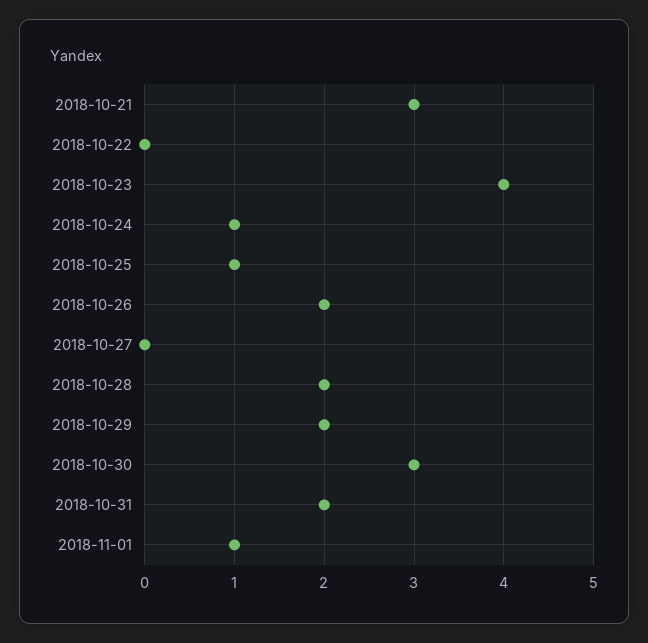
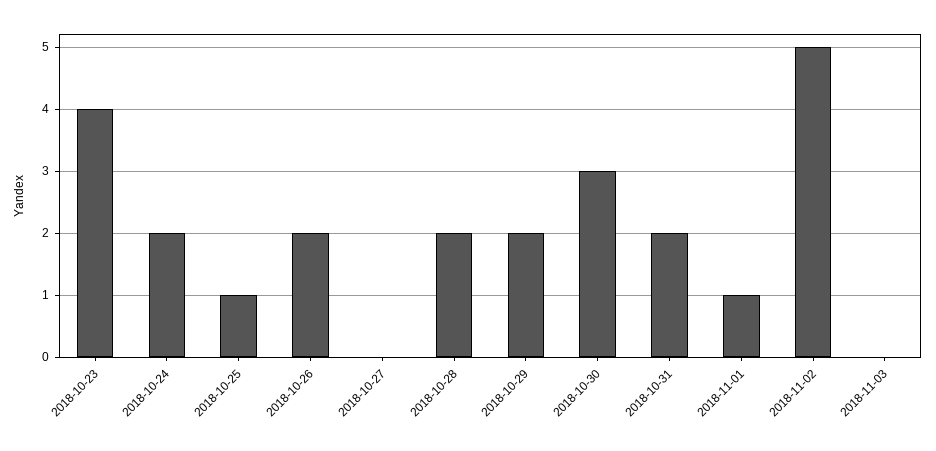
2018-10-21: 3 -> none
2018-10-22: 0 -> none
2018-10-24: 1 -> 2
2018-11-02: none -> 5
2018-11-03: none -> 0

